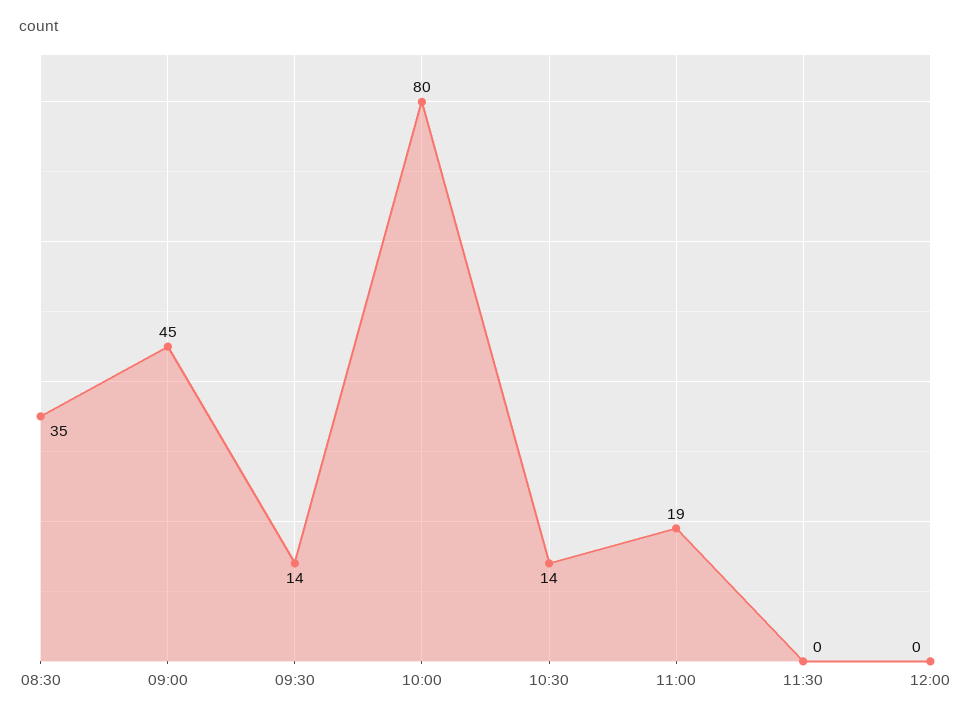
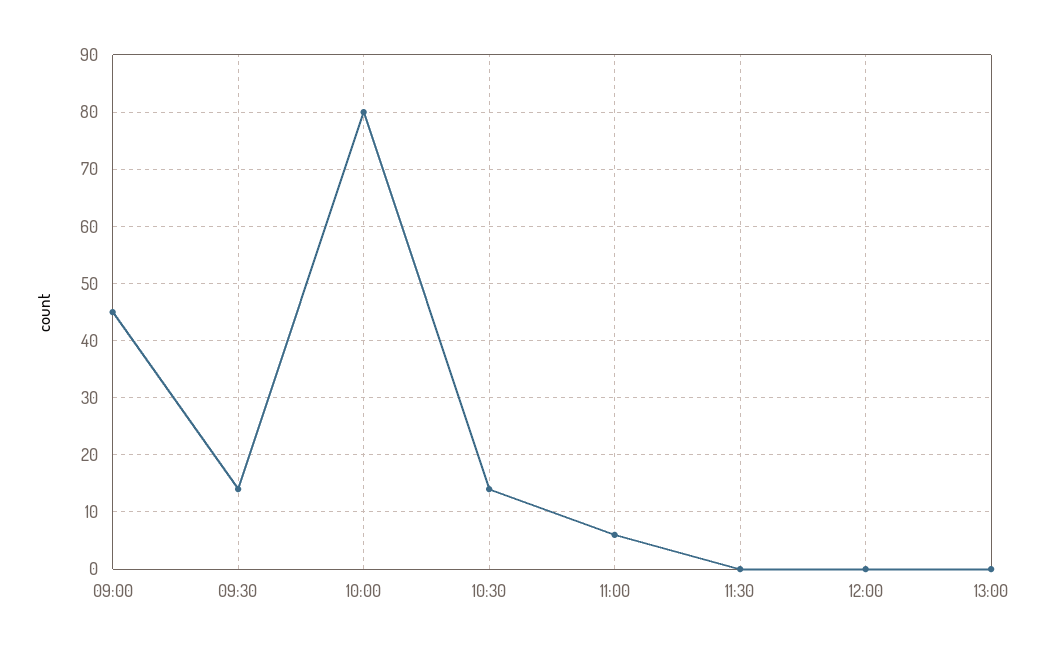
08:30: 35 -> none
11:00: 19 -> 5
13:00: none -> 0

